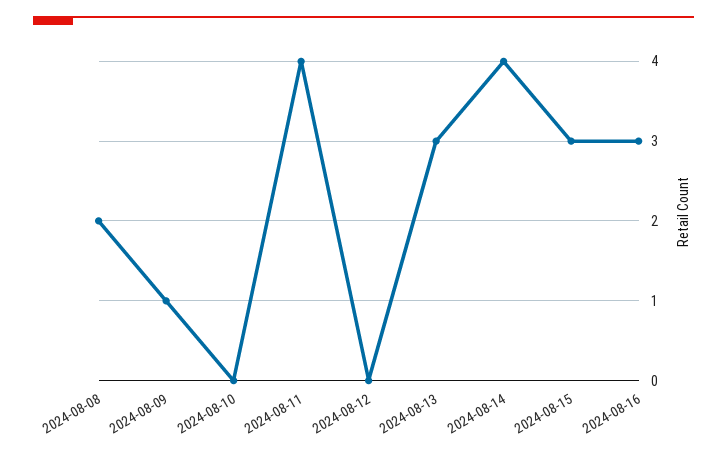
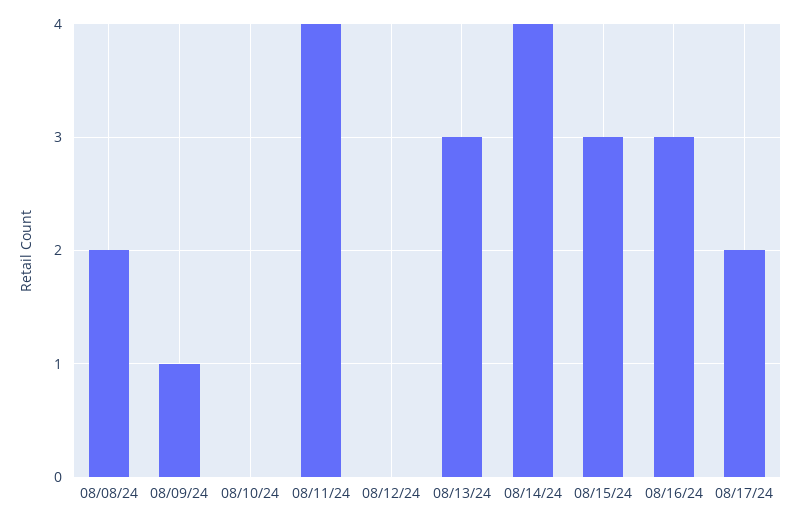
08/17/24: none -> 2

